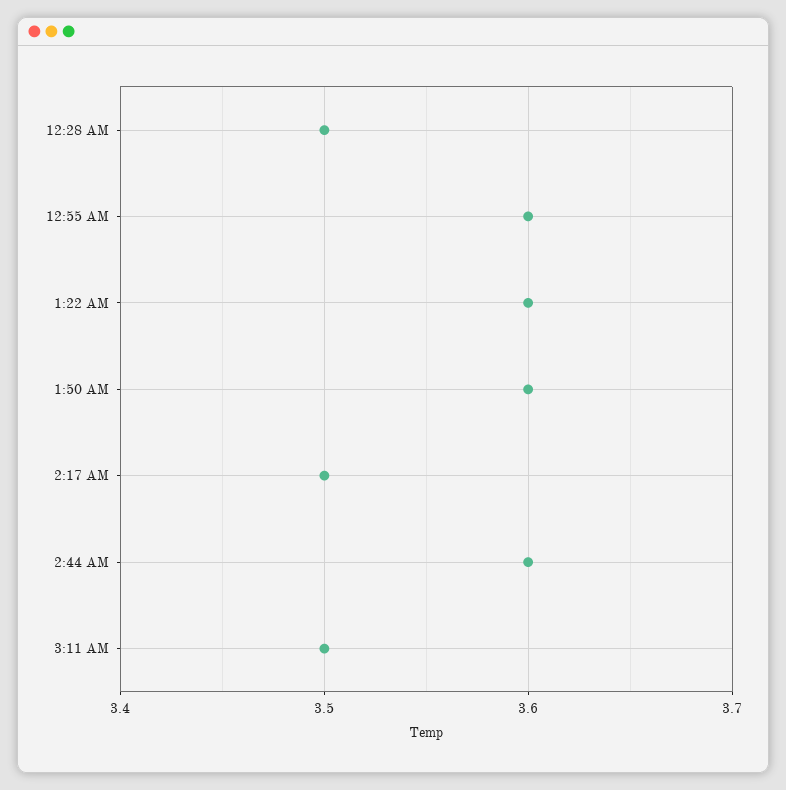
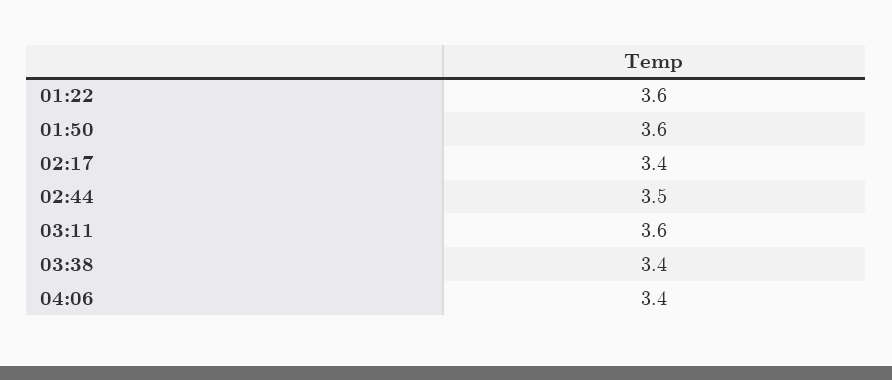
12:28 AM: 3.5 -> none
12:55 AM: 3.6 -> none
2:17 AM: 3.5 -> 3.4
2:44 AM: 3.6 -> 3.5
3:11 AM: 3.5 -> 3.6
03:38: none -> 3.4
04:06: none -> 3.4

